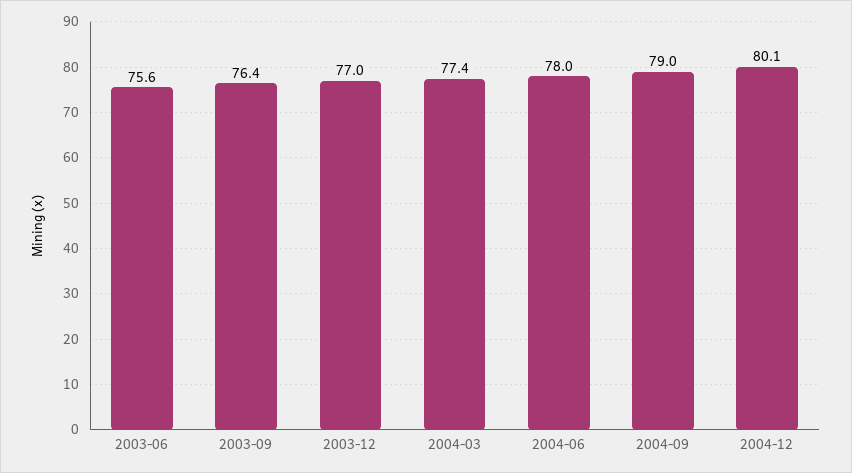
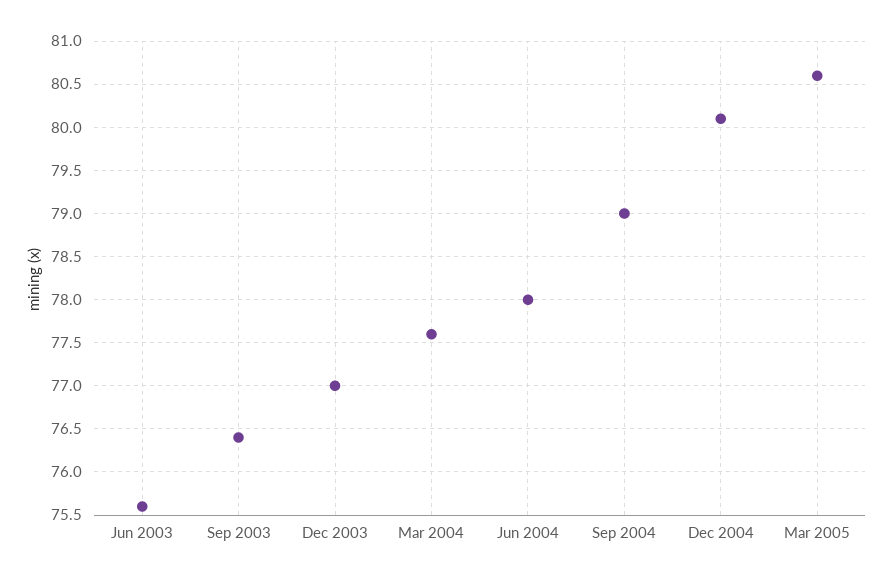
2004-03: 77.4 -> 77.6
Mar 2005: none -> 80.6

